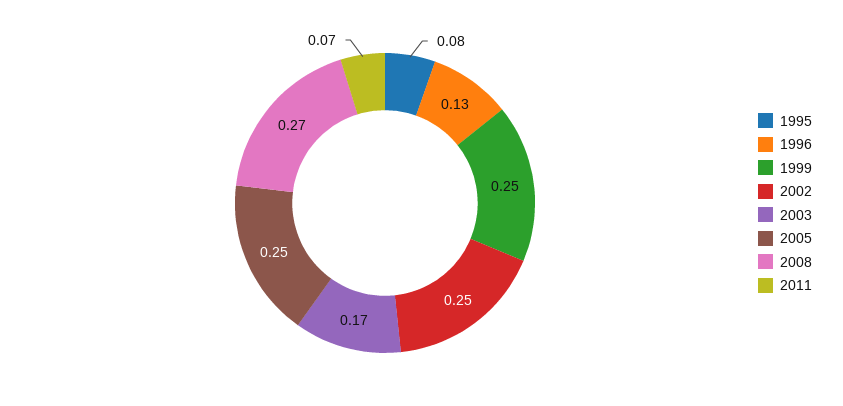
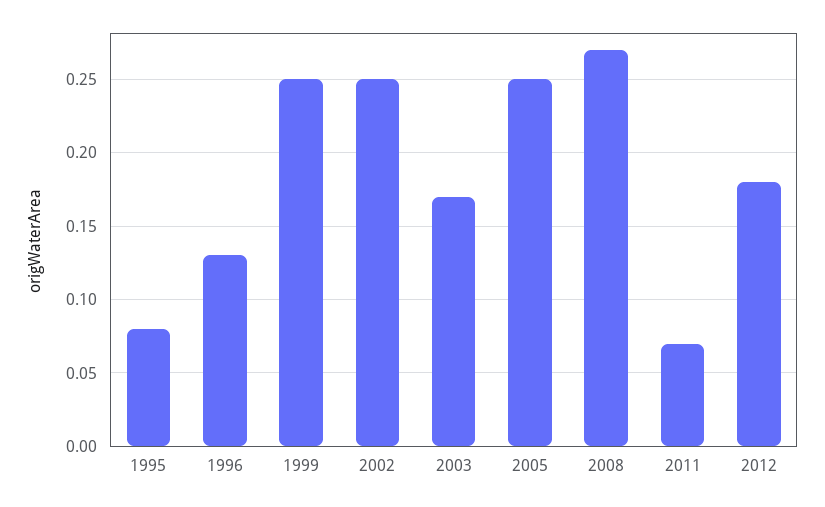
2012: none -> 0.18

